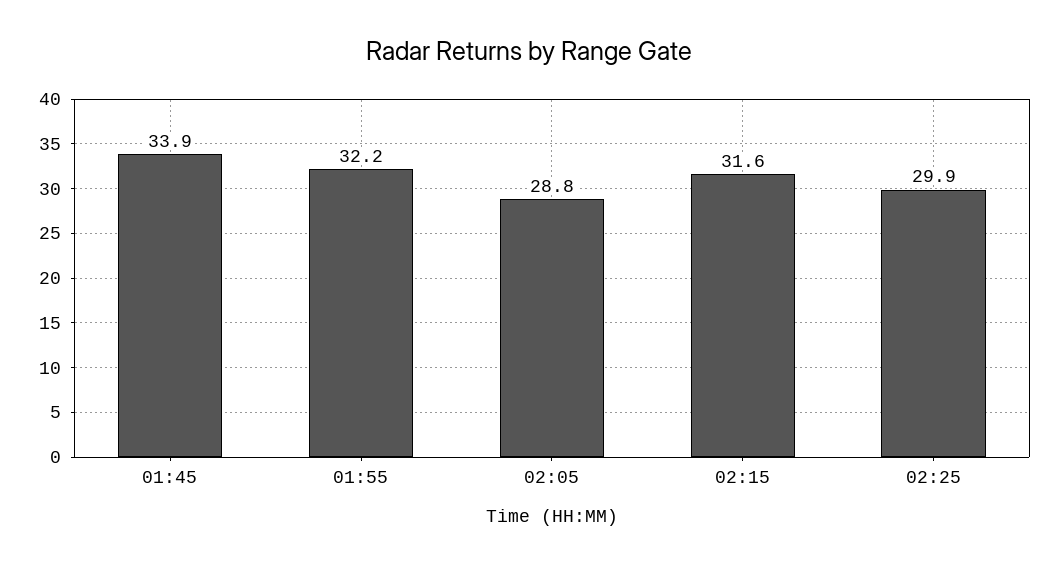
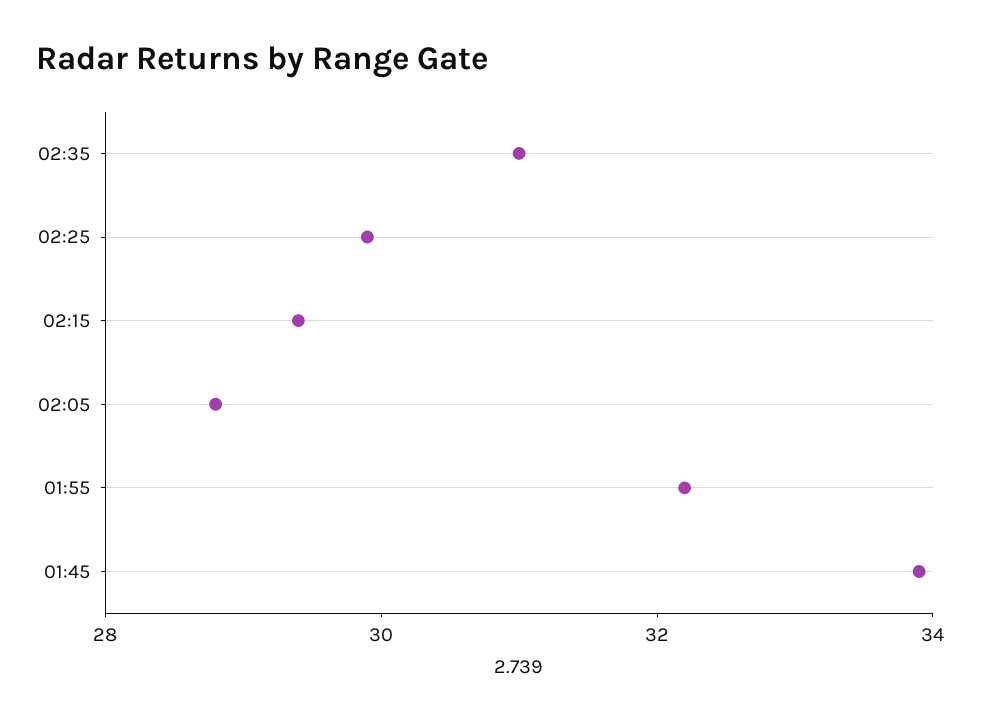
02:15: 31.6 -> 29.5
02:35: none -> 31

